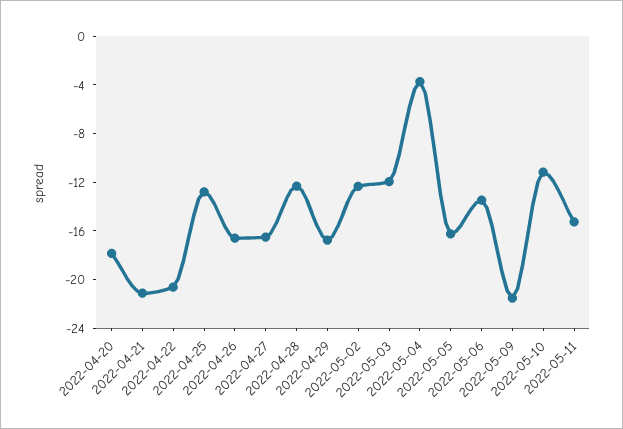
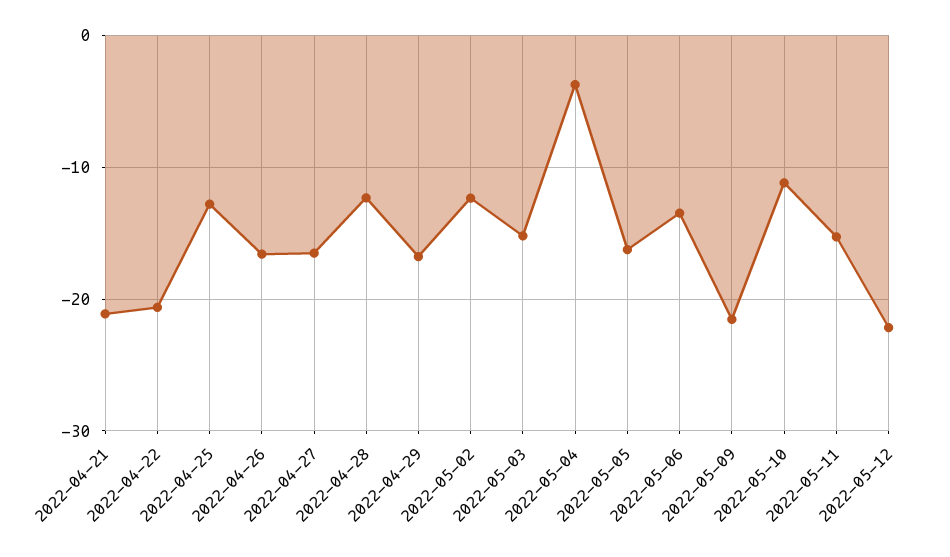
2022-04-20: -18 -> none
2022-05-03: -12 -> -15
2022-05-12: none -> -22

